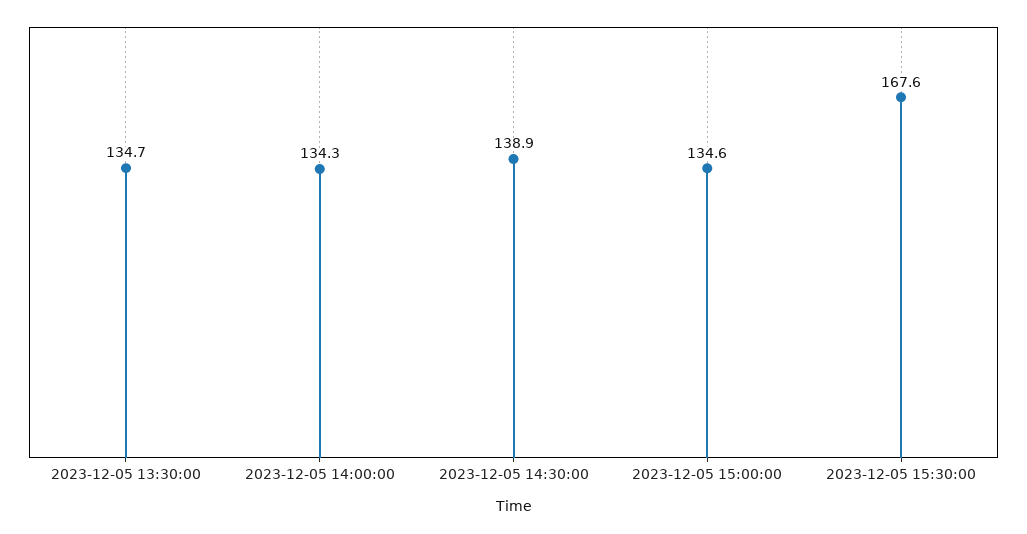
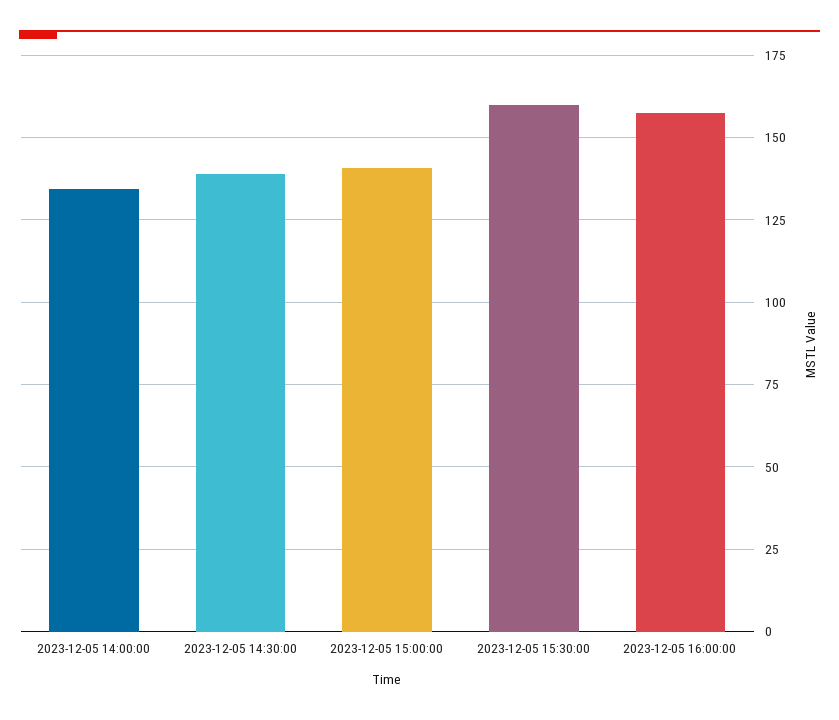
2023-12-05 13:30:00: 134.7 -> none
2023-12-05 15:00:00: 134.6 -> 140
2023-12-05 15:30:00: 167.6 -> 160
2023-12-05 16:00:00: none -> 157.5

